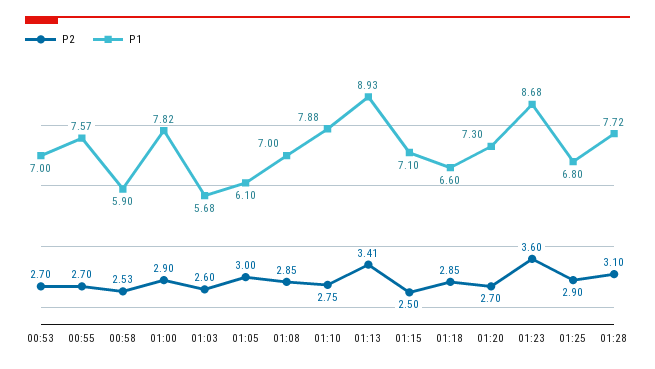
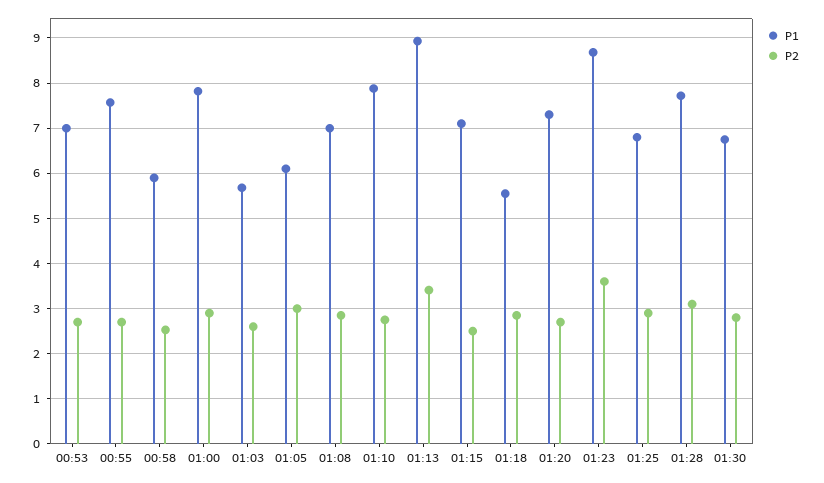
P1, 01:18: 6.6 -> 5.6
P1, 01:30: none -> 6.8
P2, 01:30: none -> 2.8

